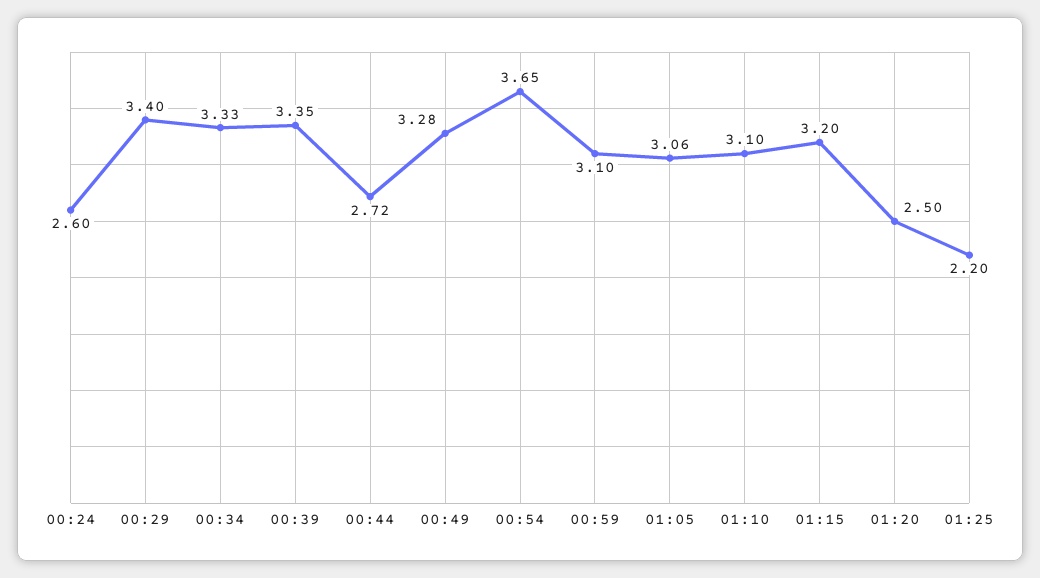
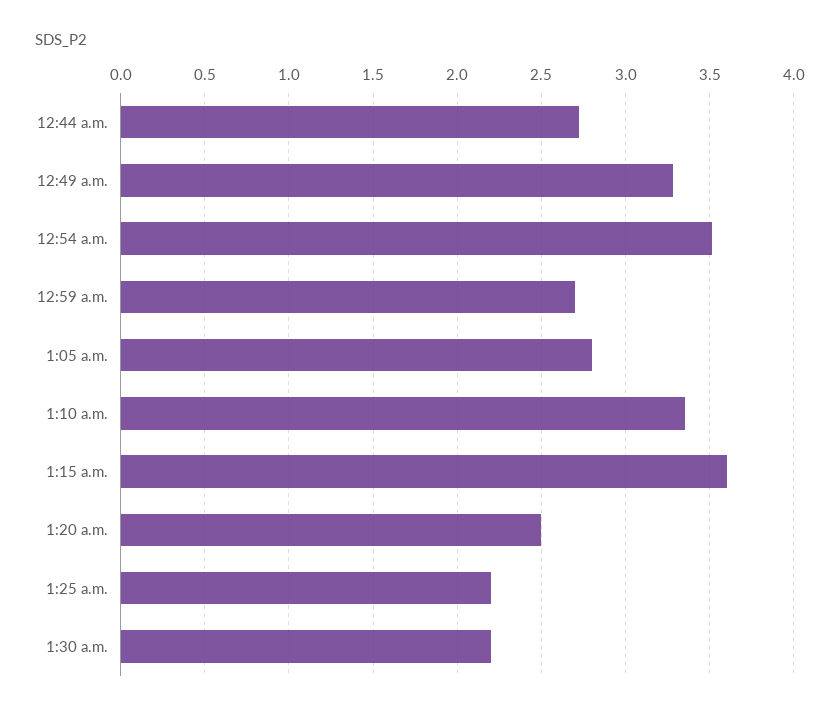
00:24: 2.6 -> none
00:29: 3.4 -> none
00:34: 3.33 -> none
00:39: 3.35 -> none
00:54: 3.65 -> 3.5
00:59: 3.1 -> 2.7
01:05: 3.06 -> 2.8
01:10: 3.1 -> 3.35
01:15: 3.2 -> 3.6
1:30 a.m.: none -> 2.2

